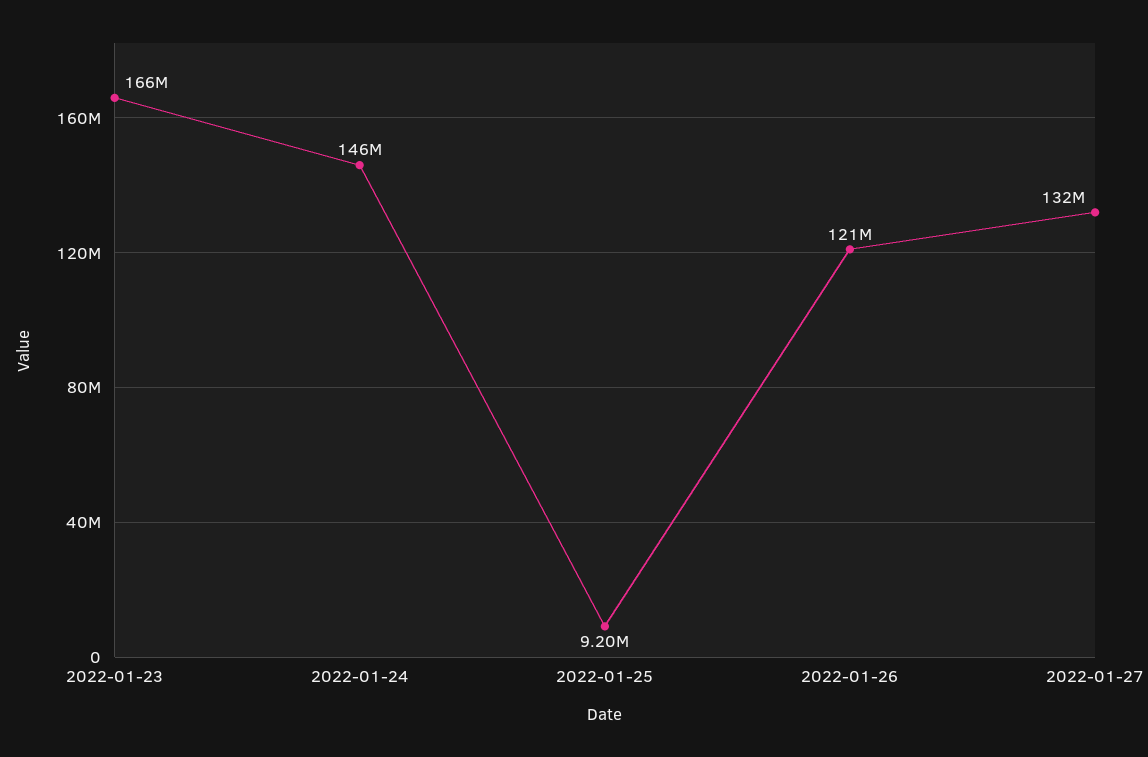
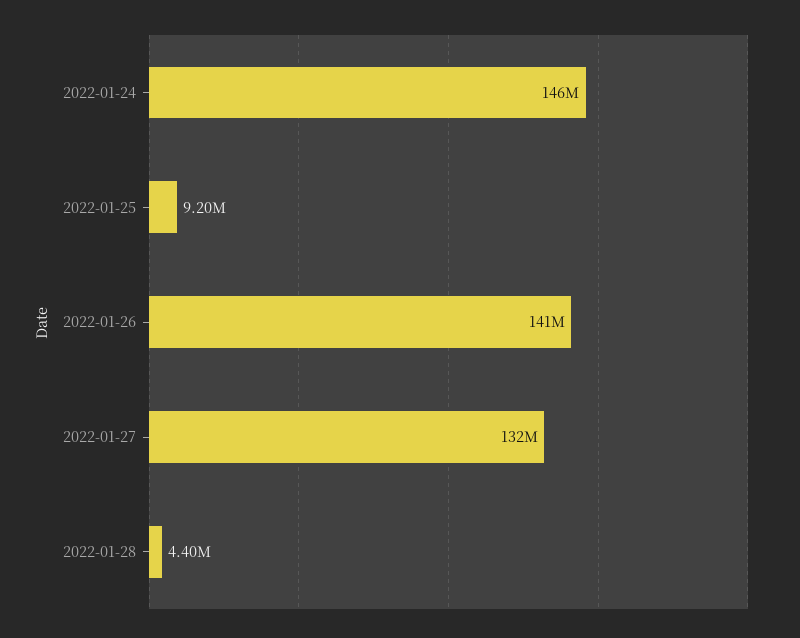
2022-01-23: 166000000 -> none
2022-01-26: 121000000 -> 141000000
2022-01-28: none -> 4400000

